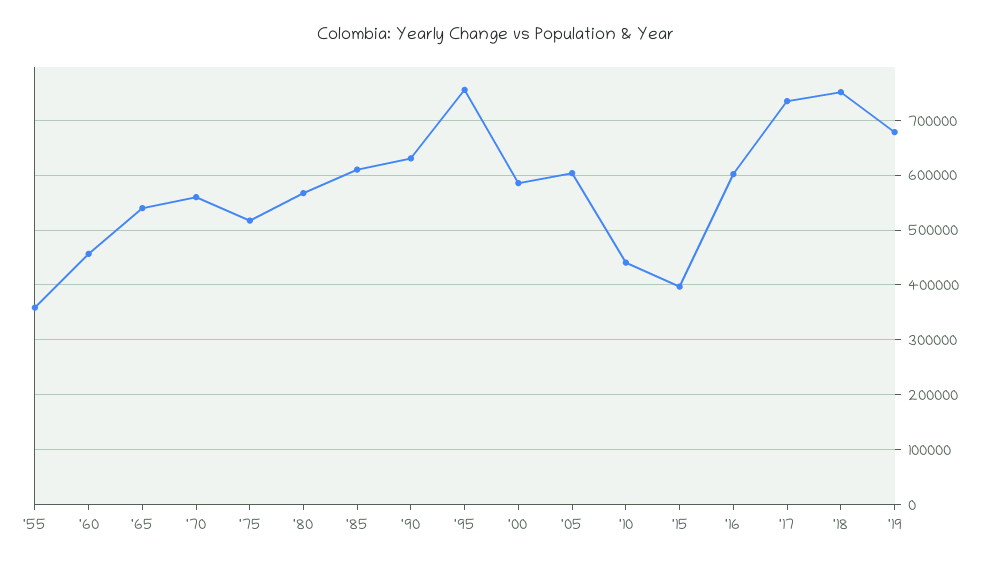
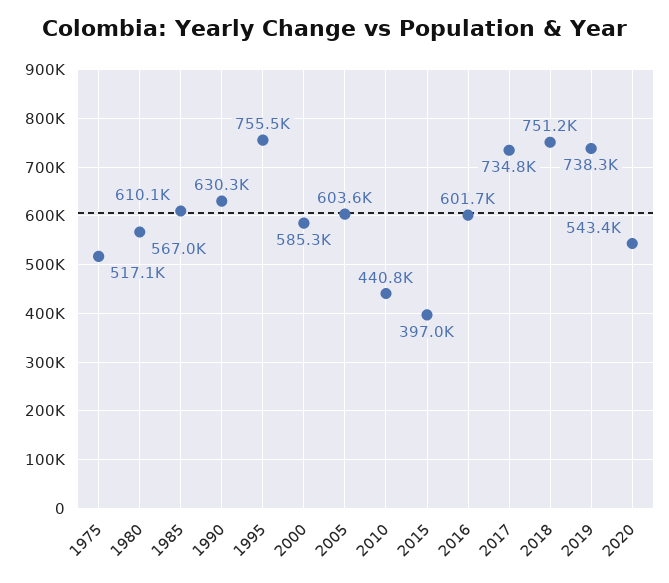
'55: 360000 -> none
'60: 460000 -> none
'65: 540000 -> none
'70: 560000 -> none
'19: 680000 -> 738300
2020: none -> 543400

